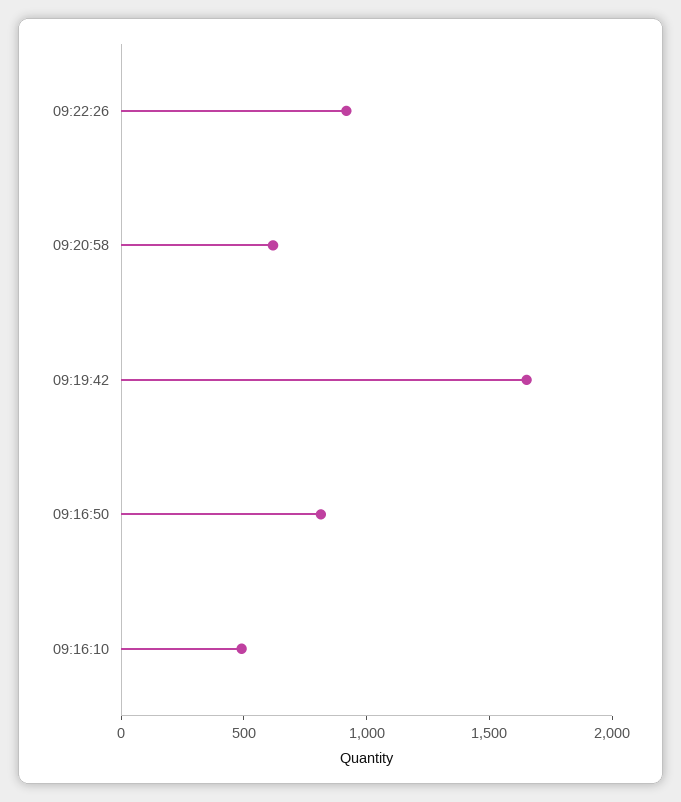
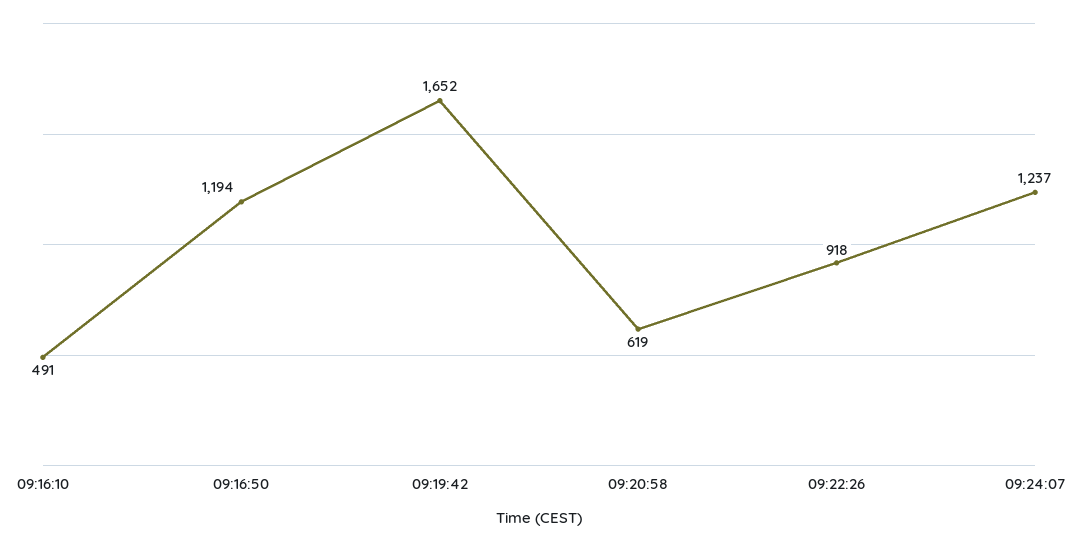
09:16:50: 800 -> 1194
09:24:07: none -> 1237

